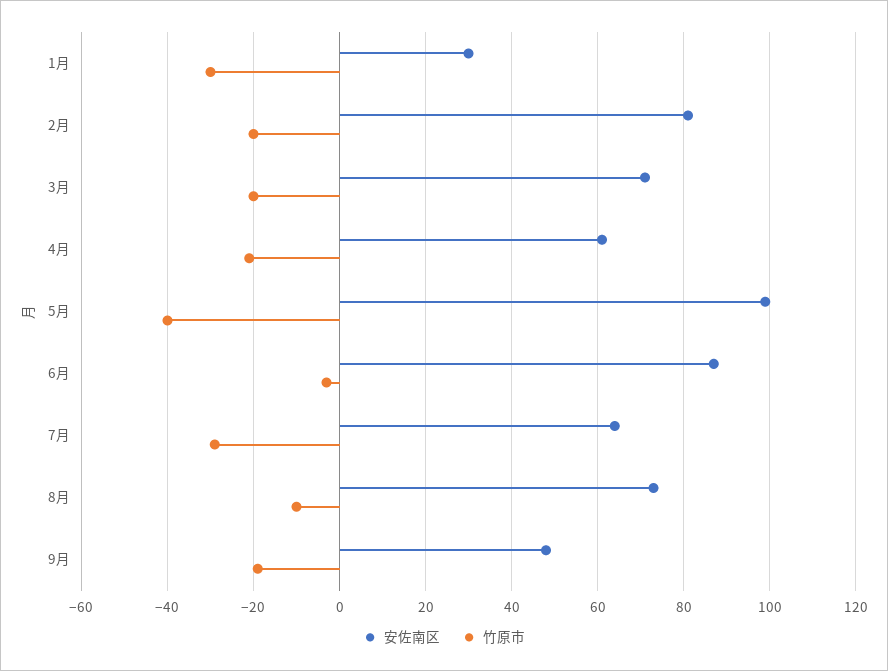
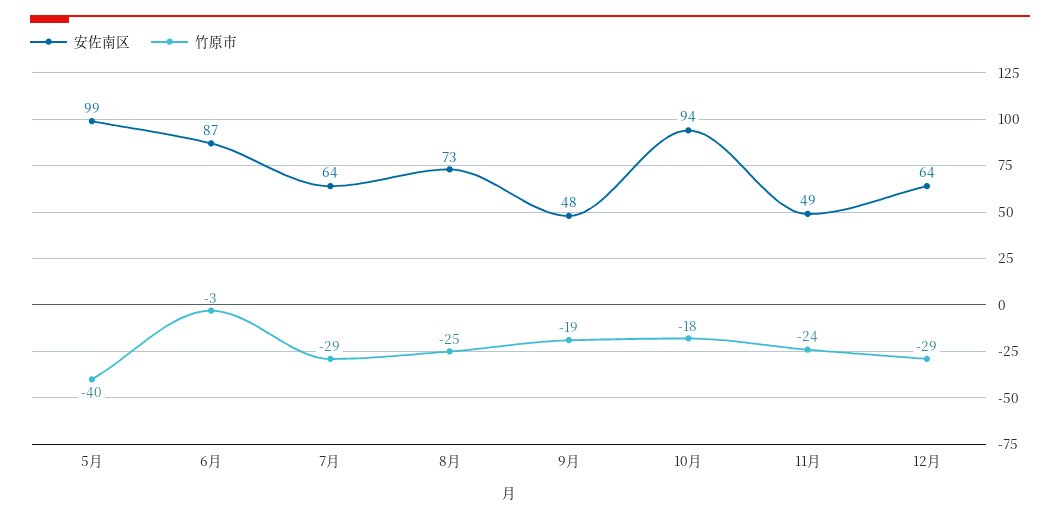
安佐南区, 1月: 30 -> none
竹原市, 1月: -30 -> none
安佐南区, 2月: 80 -> none
竹原市, 2月: -20 -> none
安佐南区, 3月: 70 -> none
竹原市, 3月: -20 -> none
安佐南区, 4月: 60 -> none
竹原市, 4月: -20 -> none
竹原市, 8月: -10 -> -25
安佐南区, 10月: none -> 94
竹原市, 10月: none -> -18
安佐南区, 11月: none -> 49
竹原市, 11月: none -> -24
安佐南区, 12月: none -> 64
竹原市, 12月: none -> -29

